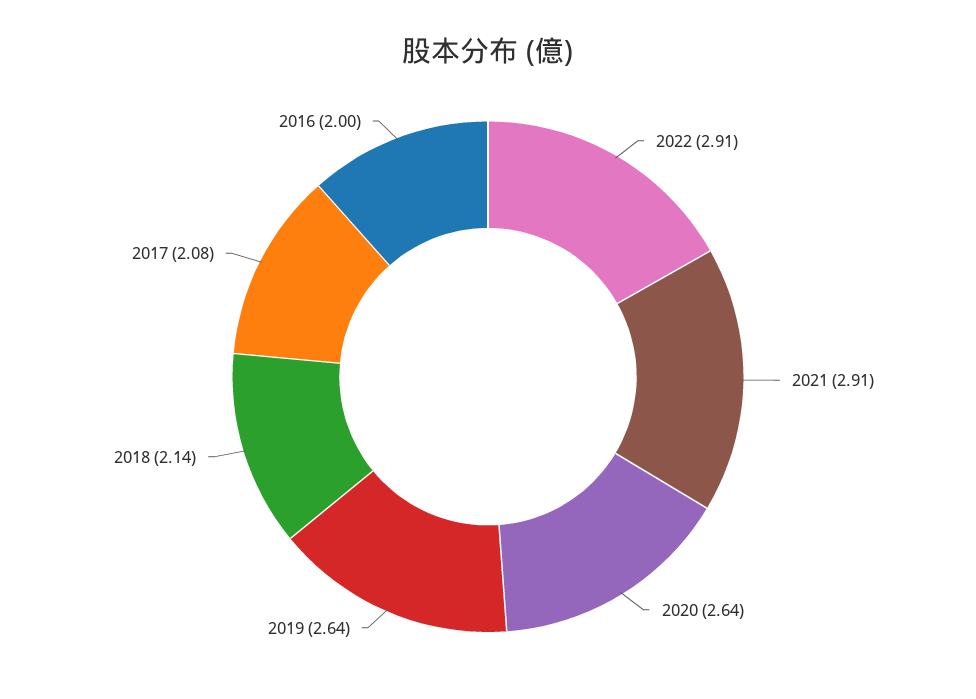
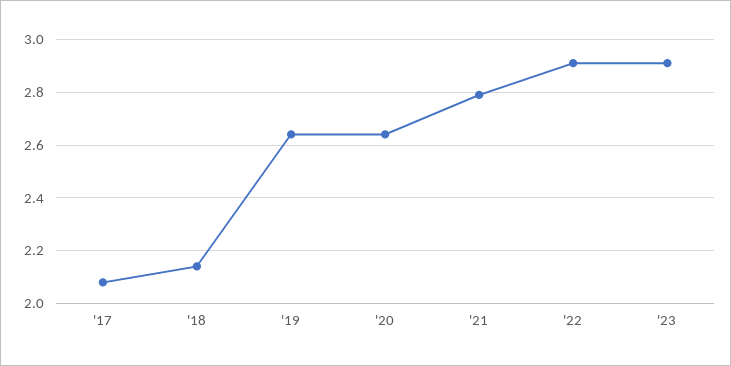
2021: 2.91 -> 2.8
2016: 2 -> none
'23: none -> 2.9

